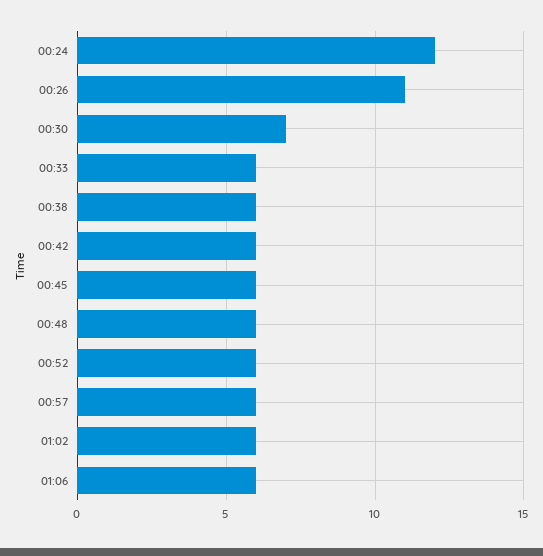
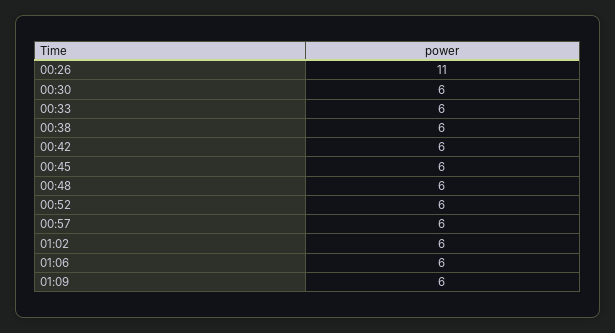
00:24: 12 -> none
00:30: 7 -> 6
01:09: none -> 6

